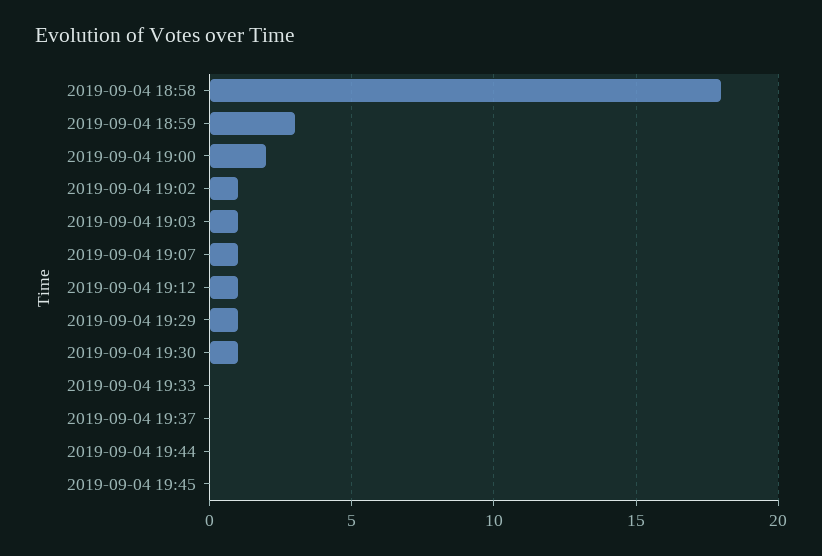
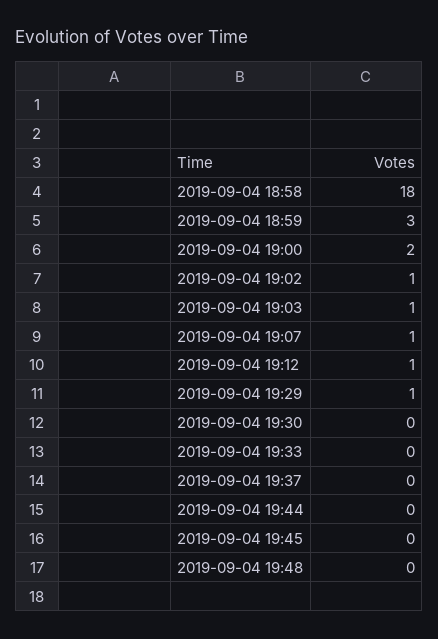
2019-09-04 19:30: 1 -> 0
2019-09-04 19:48: none -> 0

